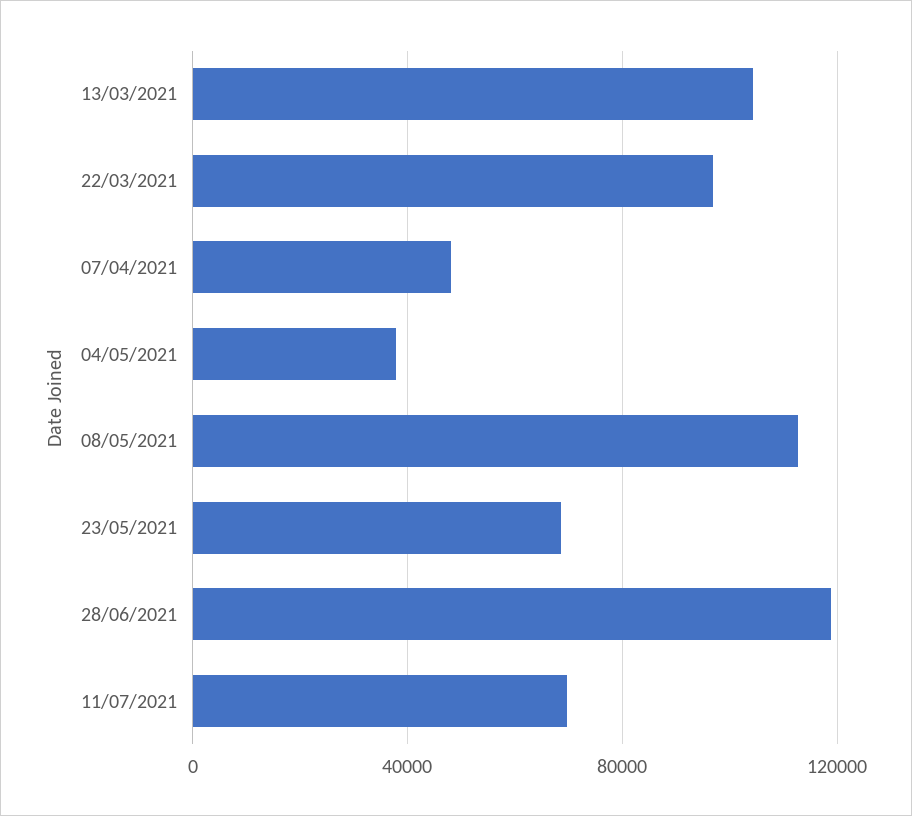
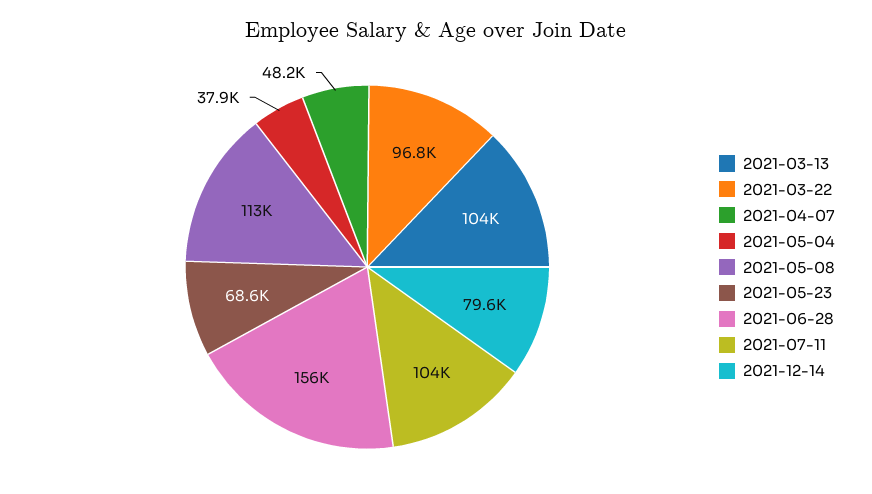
28/06/2021: 120000 -> 156000
11/07/2021: 70000 -> 104000
2021-12-14: none -> 79600

